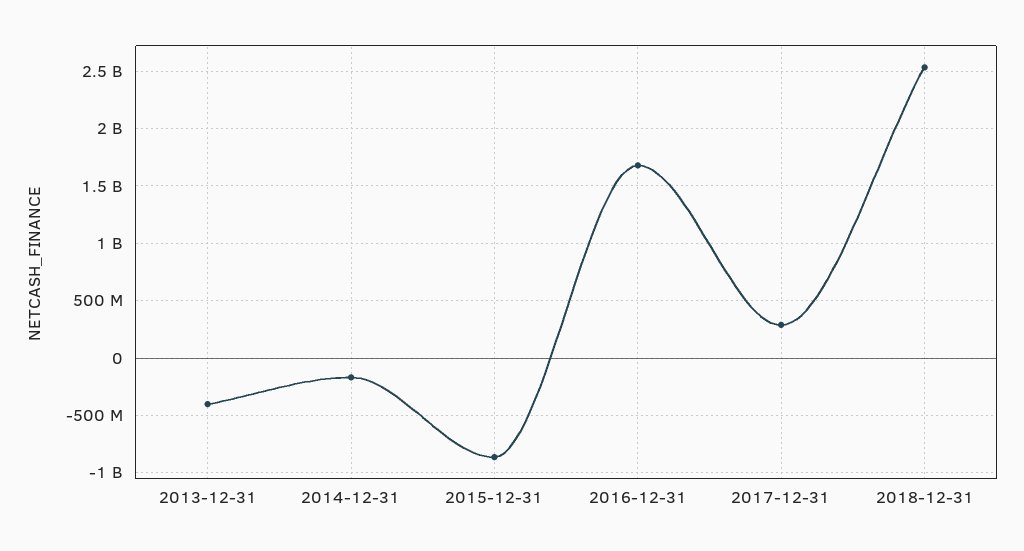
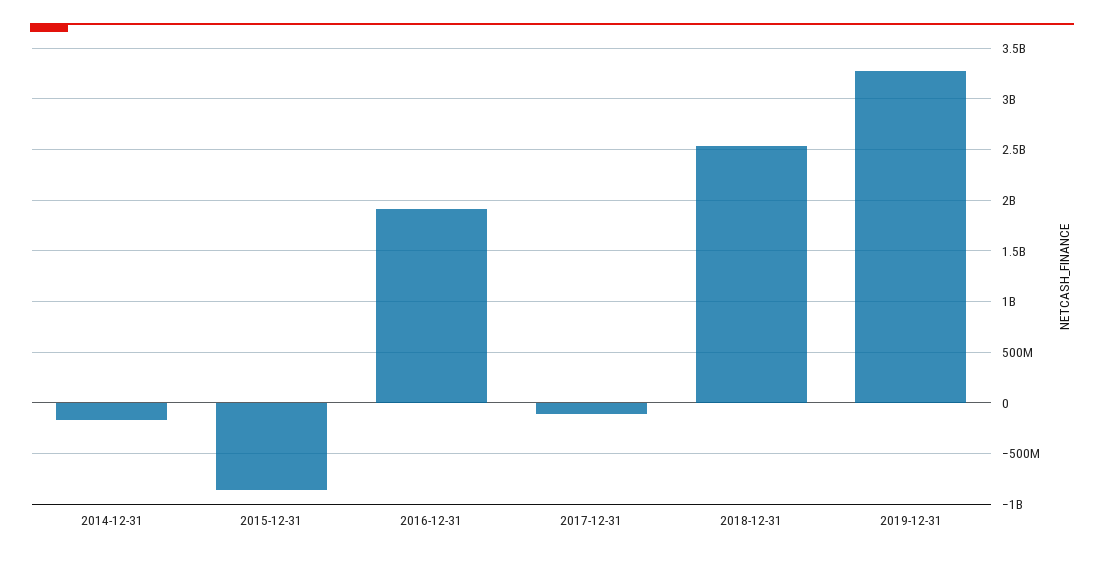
2013-12-31: -400000000 -> none
2016-12-31: 1700000000 -> 1900000000
2017-12-31: 300000000 -> -100000000
2019-12-31: none -> 3300000000

